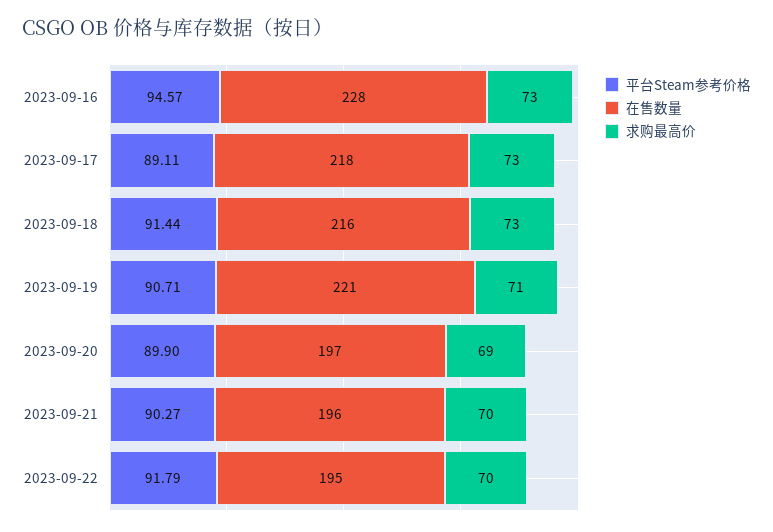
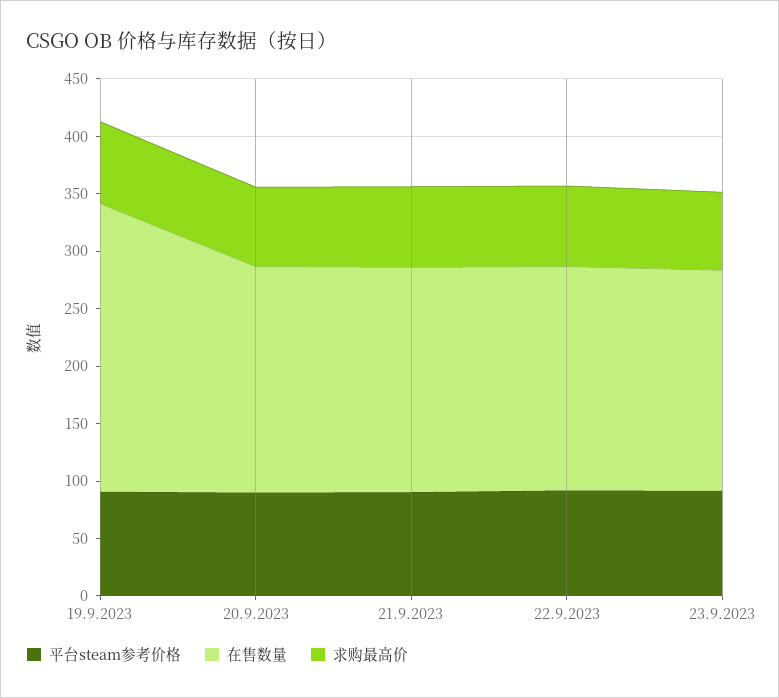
平台Steam参考价格, 2023-09-16: 94.57 -> none
在售数量, 2023-09-16: 228 -> none
求购最高价, 2023-09-16: 73 -> none
平台Steam参考价格, 2023-09-17: 89.11 -> none
在售数量, 2023-09-17: 218 -> none
求购最高价, 2023-09-17: 73 -> none
平台Steam参考价格, 2023-09-18: 91.44 -> none
在售数量, 2023-09-18: 216 -> none
求购最高价, 2023-09-18: 73 -> none
在售数量, 2023-09-19: 221 -> 250
平台Steam参考价格, 23.9.2023: none -> 90
在售数量, 23.9.2023: none -> 190
求购最高价, 23.9.2023: none -> 70

